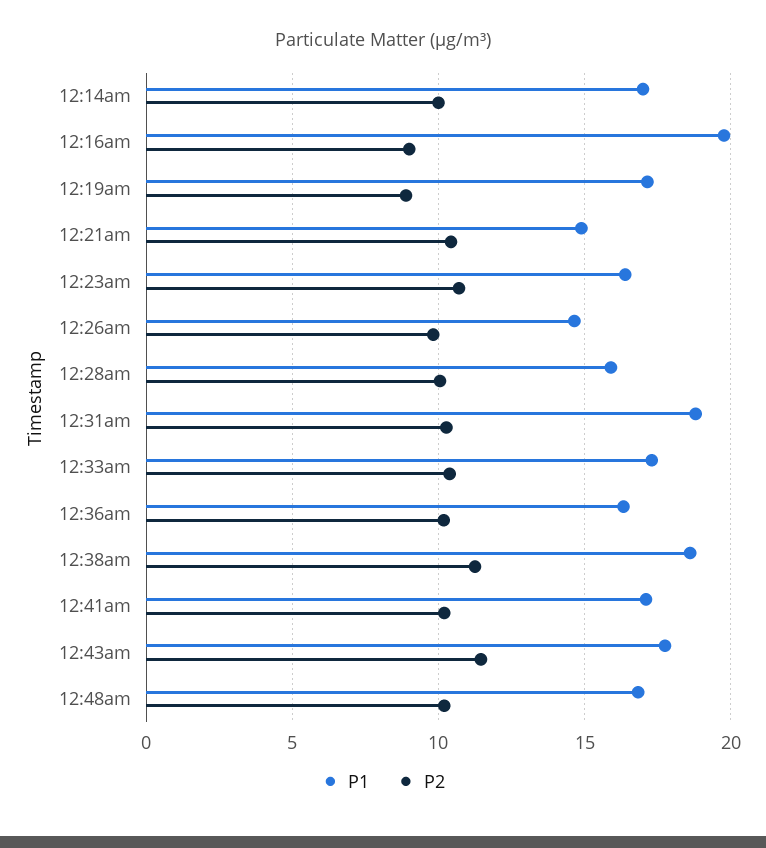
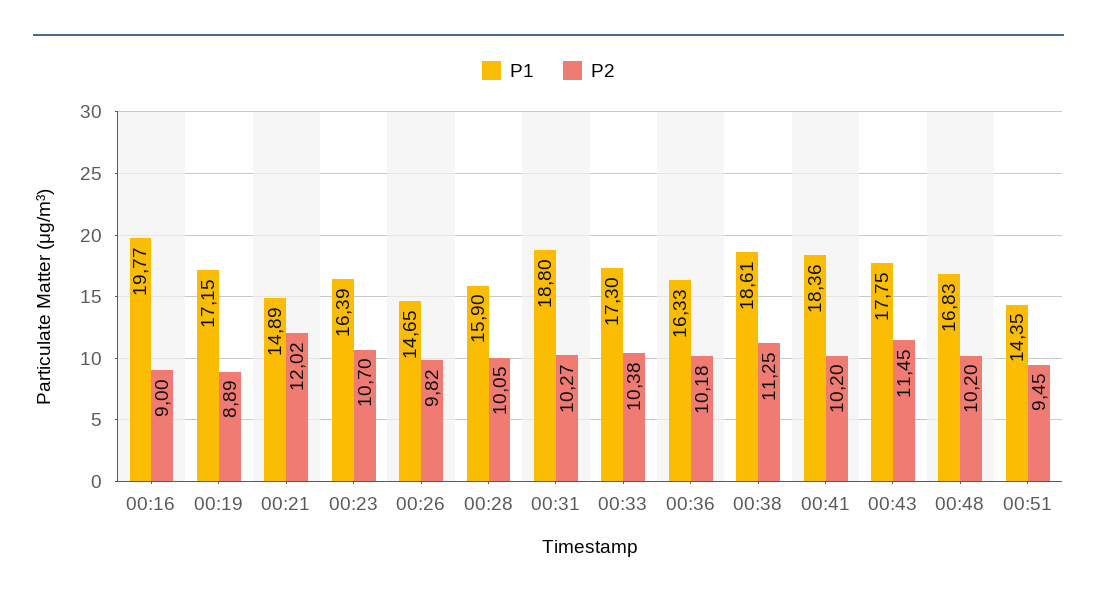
P1, 12:14am: 17 -> none
P2, 12:14am: 10 -> none
P2, 12:21am: 10.5 -> 12.02
P1, 12:41am: 17 -> 18.36
P1, 00:51: none -> 14.35
P2, 00:51: none -> 9.45

